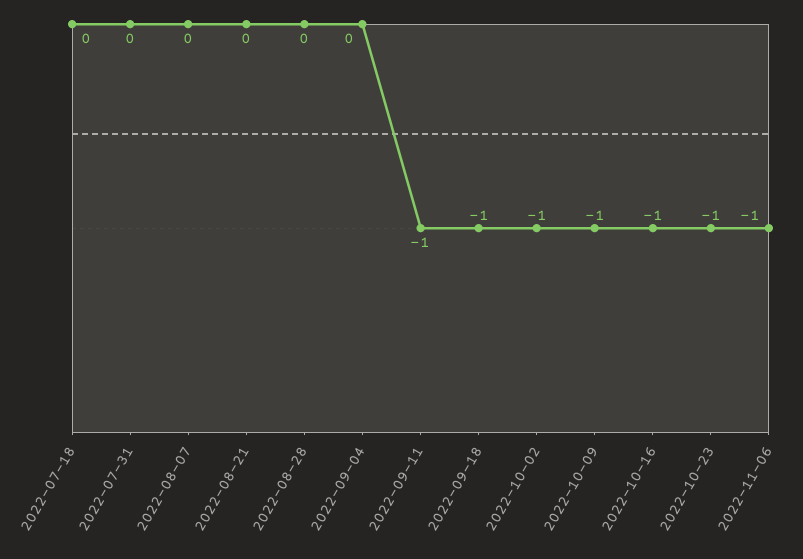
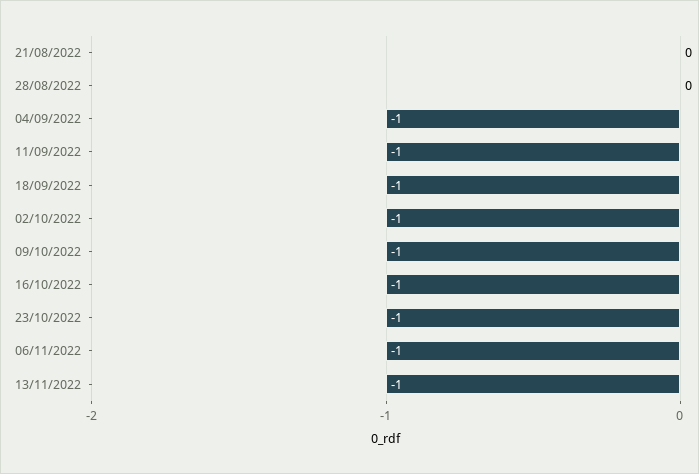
2022-07-18: 0 -> none
2022-07-31: 0 -> none
2022-08-07: 0 -> none
2022-09-04: 0 -> -1
13/11/2022: none -> -1

